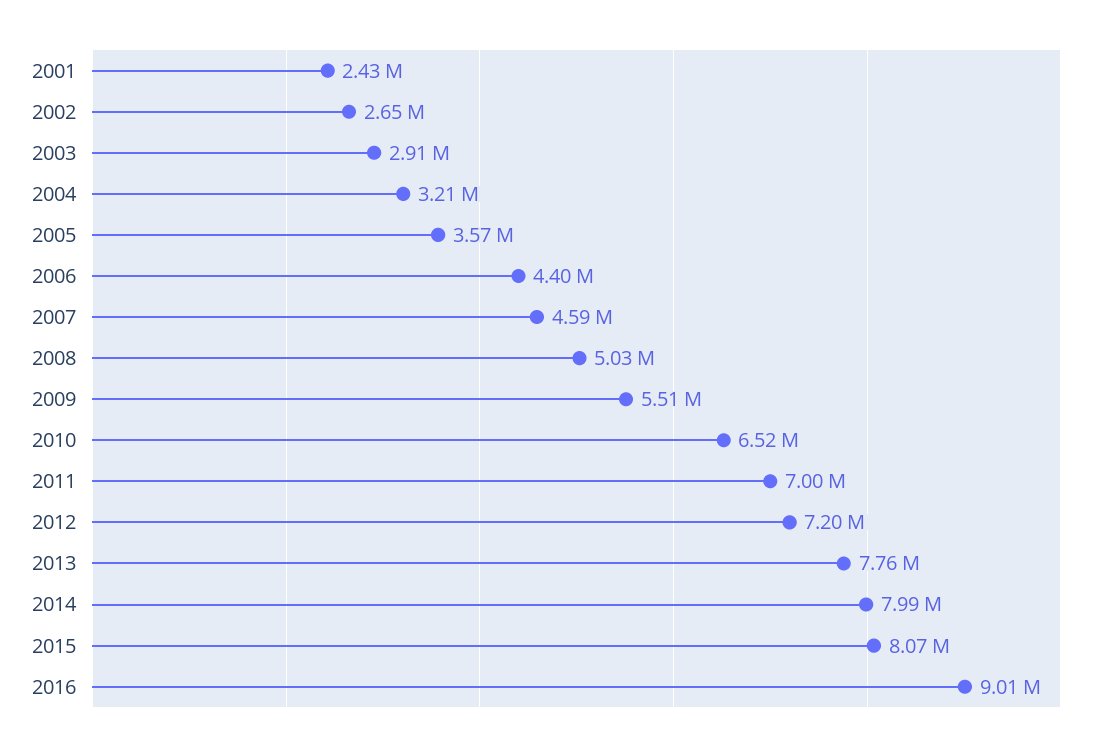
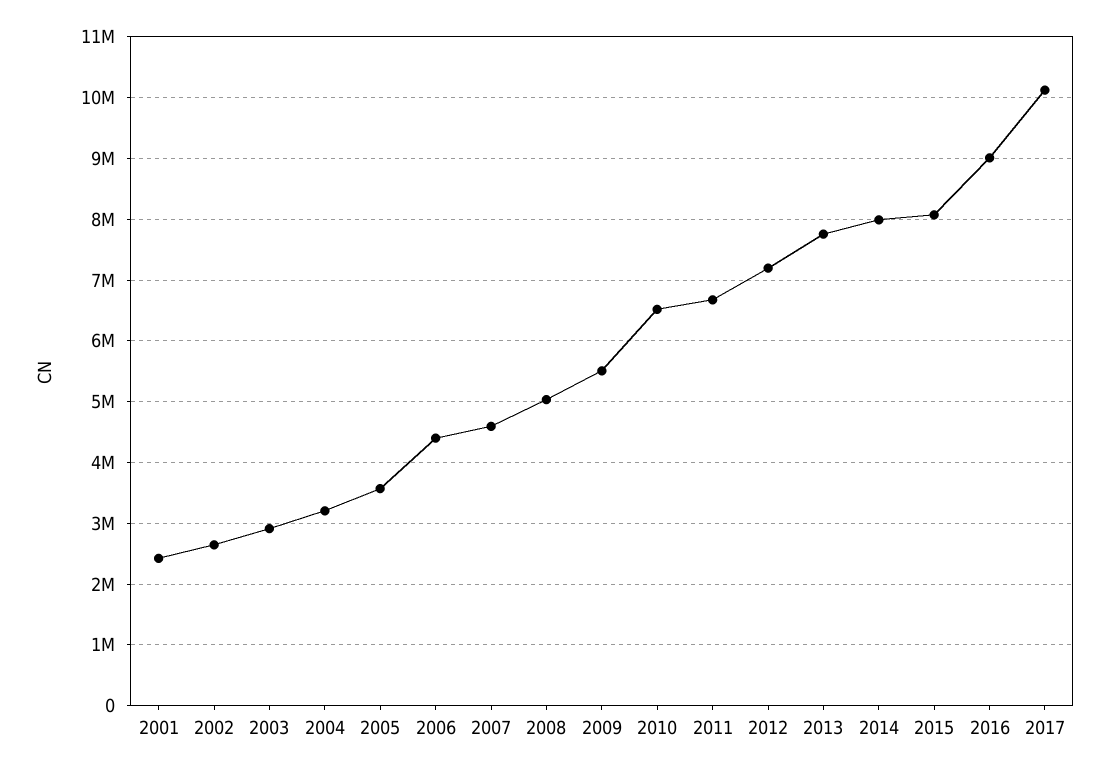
2011: 7000000 -> 6700000
2017: none -> 10100000

